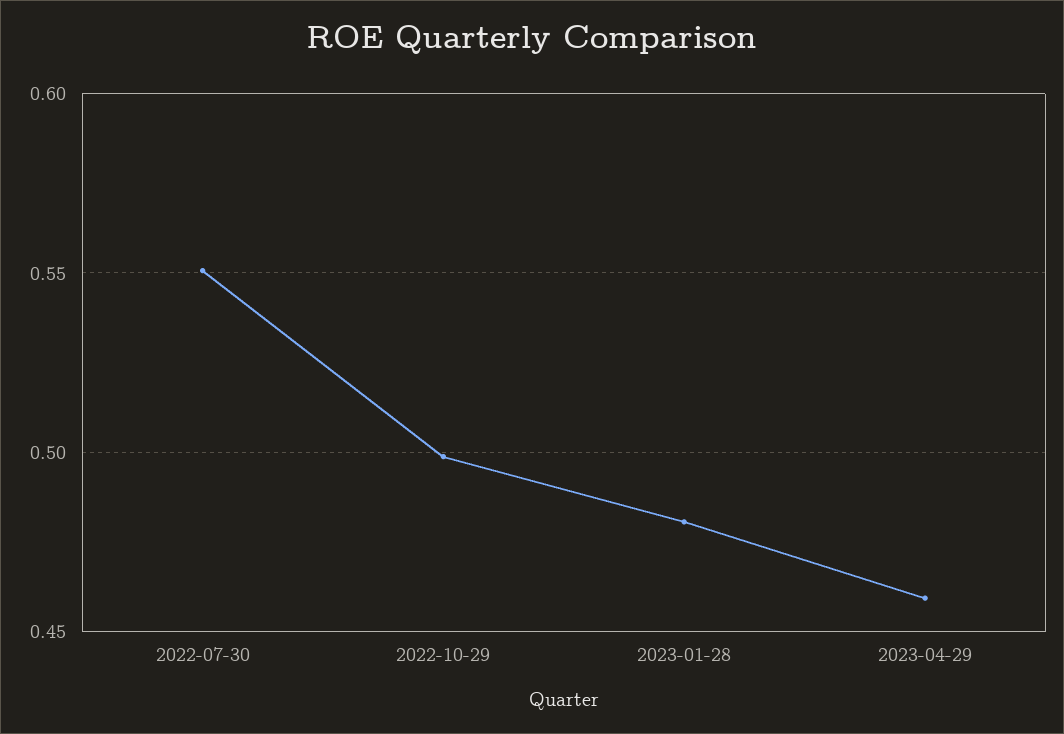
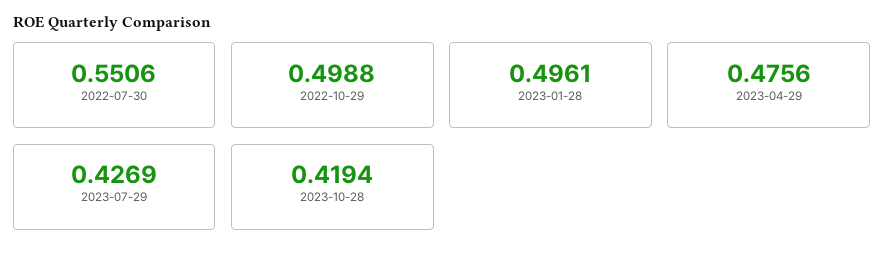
2023-01-28: 0.48 -> 0.4961
2023-04-29: 0.46 -> 0.4756
2023-07-29: none -> 0.4269
2023-10-28: none -> 0.4194

